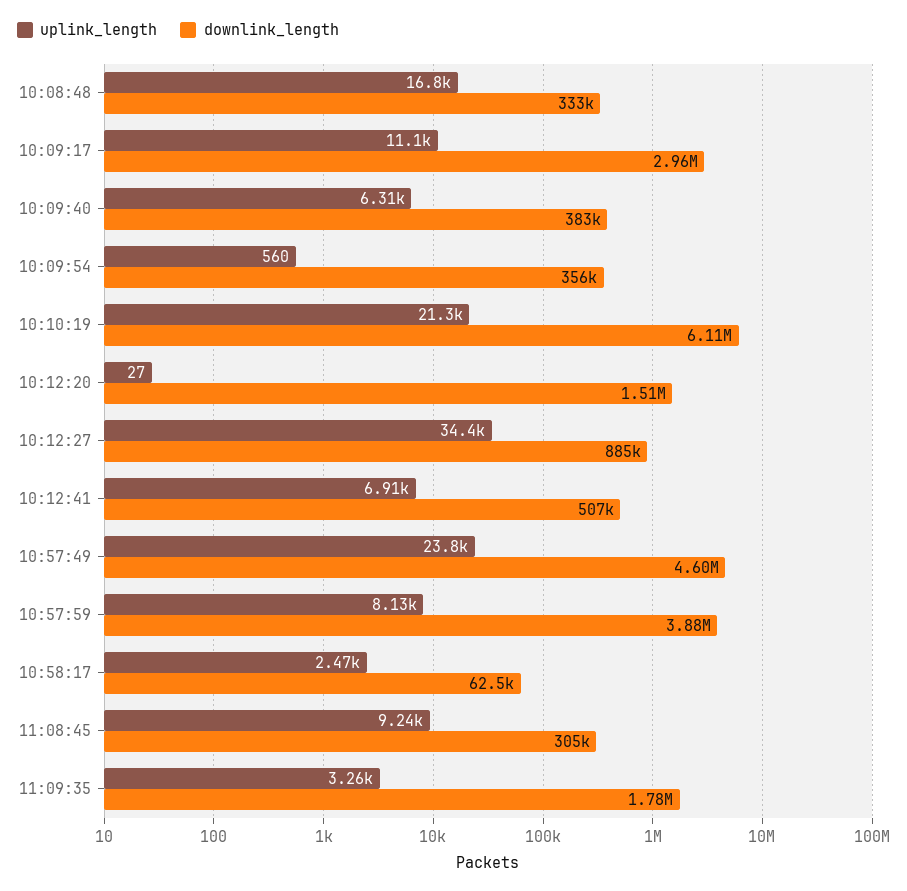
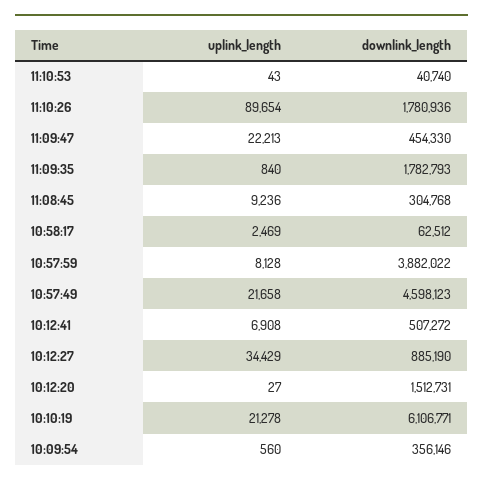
uplink_length, 10:08:48: 16800 -> none
downlink_length, 10:08:48: 333000 -> none
uplink_length, 10:09:17: 11100 -> none
downlink_length, 10:09:17: 2960000 -> none
uplink_length, 10:09:40: 6310 -> none
downlink_length, 10:09:40: 383000 -> none
uplink_length, 10:57:49: 23800 -> 21658
uplink_length, 11:09:35: 3260 -> 840
uplink_length, 11:10:53: none -> 43
downlink_length, 11:10:53: none -> 40740
uplink_length, 11:10:26: none -> 89654
downlink_length, 11:10:26: none -> 1780936
uplink_length, 11:09:47: none -> 22213
downlink_length, 11:09:47: none -> 454330

